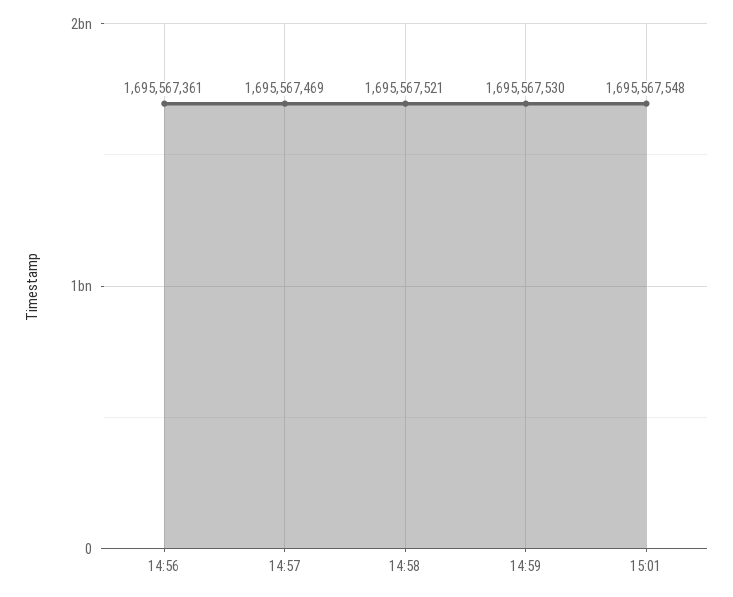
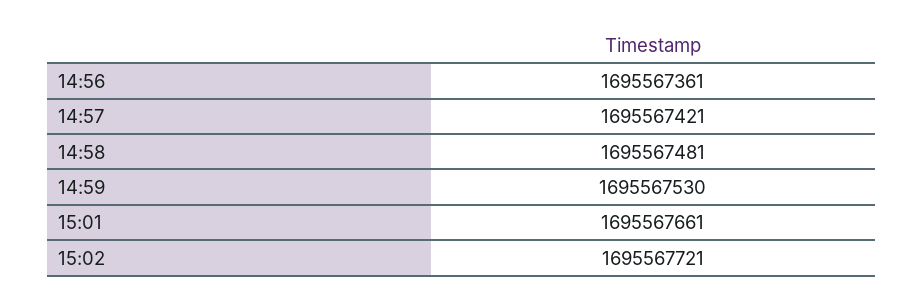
14:57: 1695567469 -> 1695567421
14:58: 1695567521 -> 1695567481
15:01: 1695567548 -> 1695567661
15:02: none -> 1695567721

